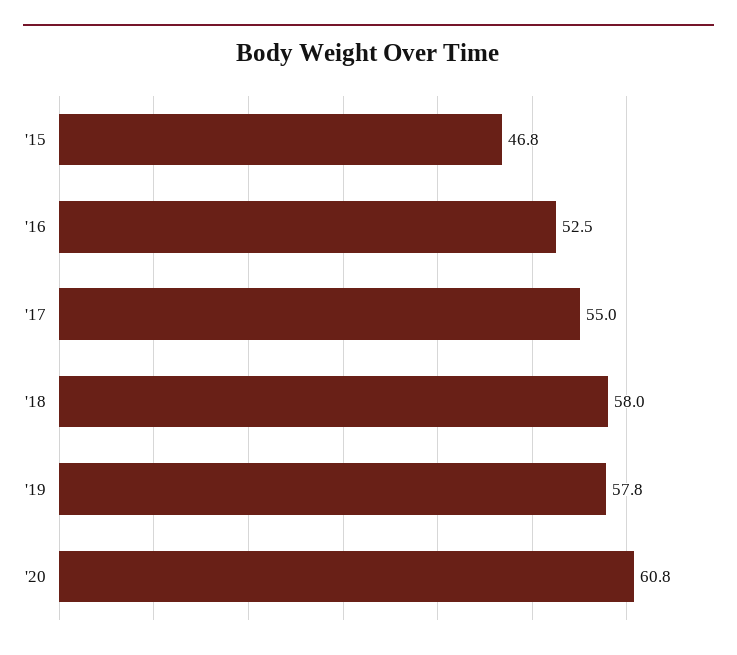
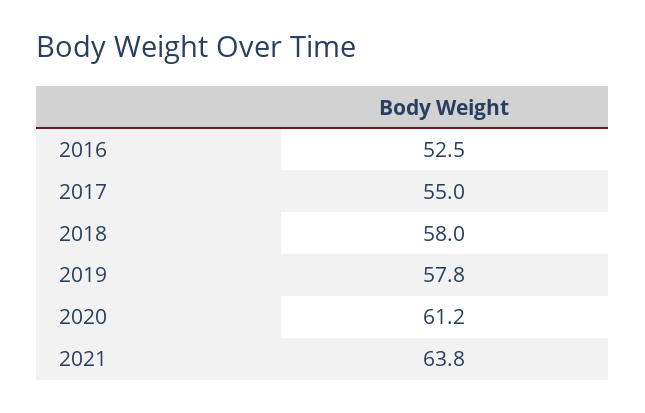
'15: 46.8 -> none
'20: 60.8 -> 61.2
2021: none -> 63.8

